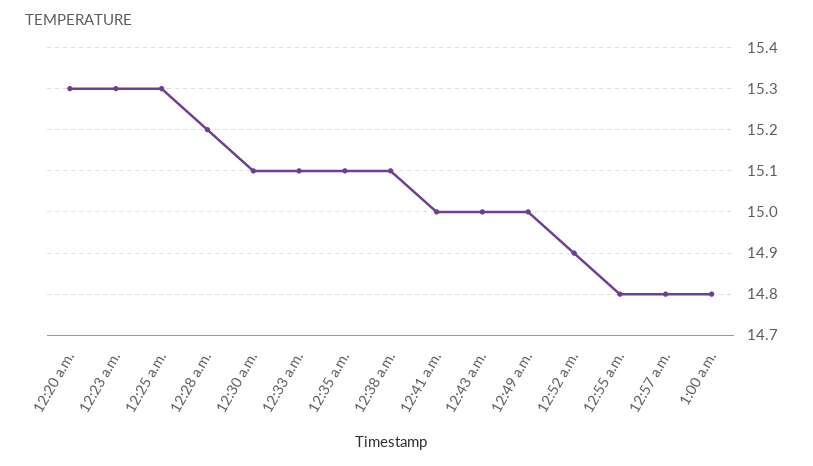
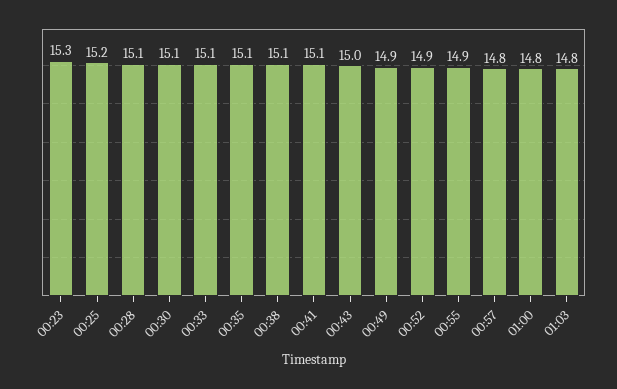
12:20 a.m.: 15.3 -> none
12:25 a.m.: 15.3 -> 15.2
12:28 a.m.: 15.2 -> 15.1
12:41 a.m.: 15 -> 15.1
12:49 a.m.: 15 -> 14.9
12:55 a.m.: 14.8 -> 14.9
01:03: none -> 14.8

